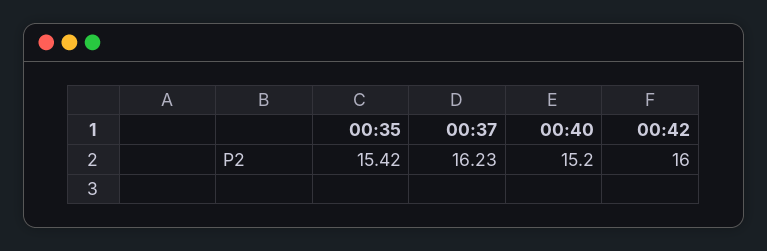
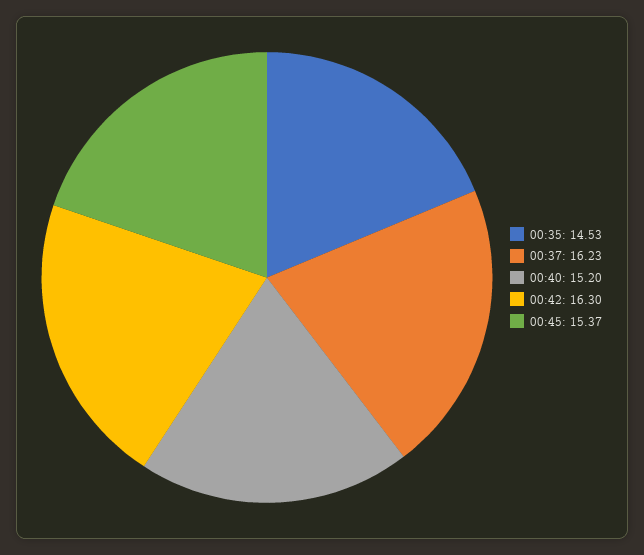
00:35: 15.42 -> 14.53
00:42: 16 -> 16.3
00:45: none -> 15.37

